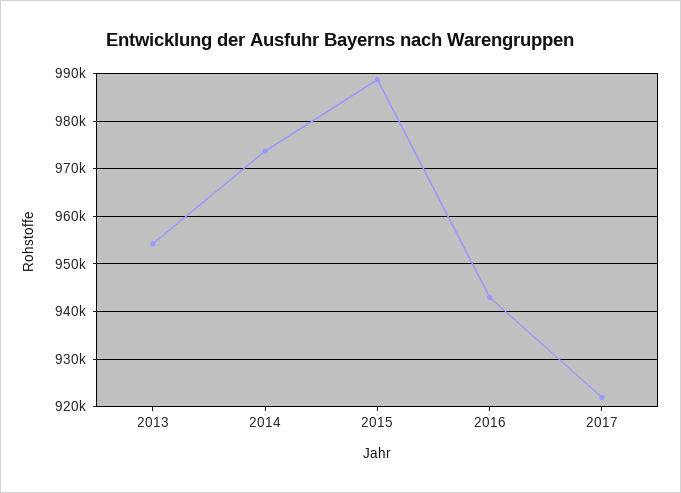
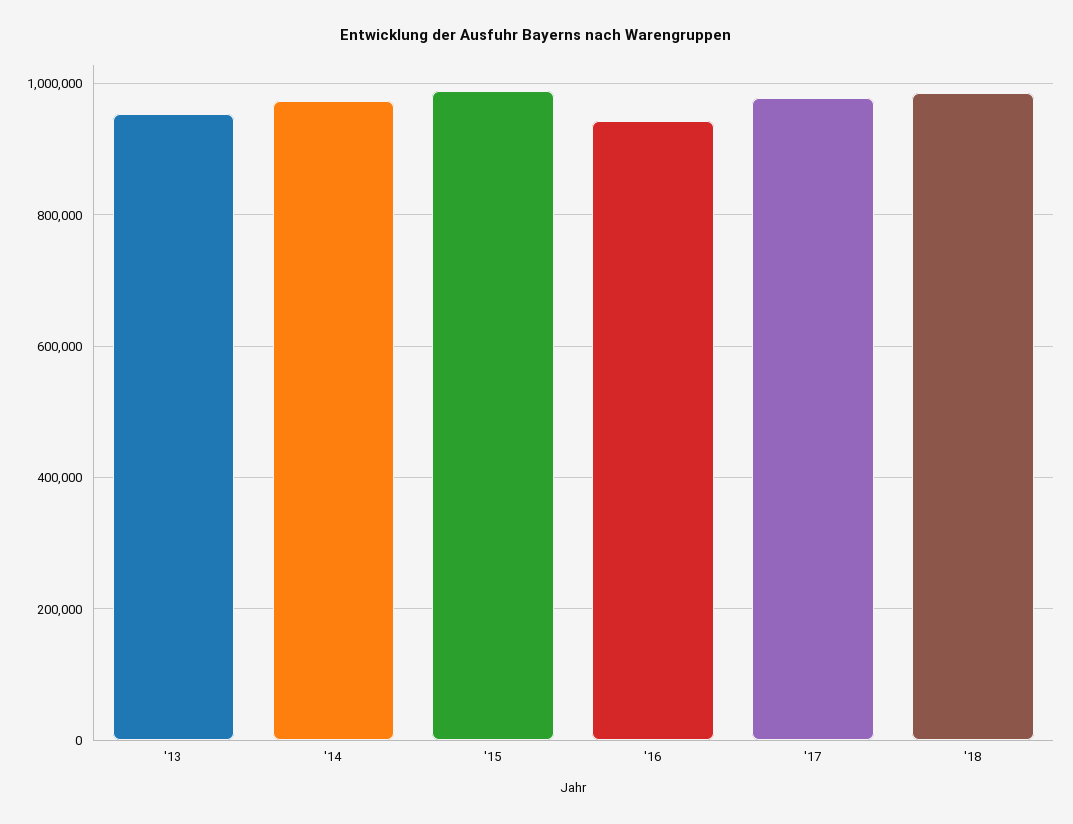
2017: 922000 -> 980000
'18: none -> 980000

